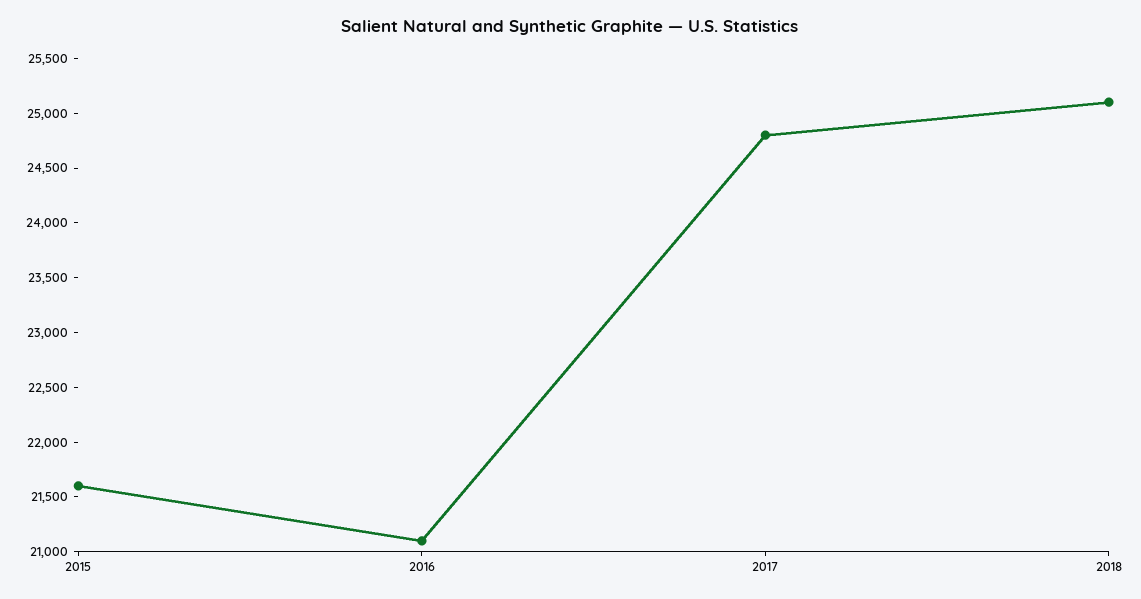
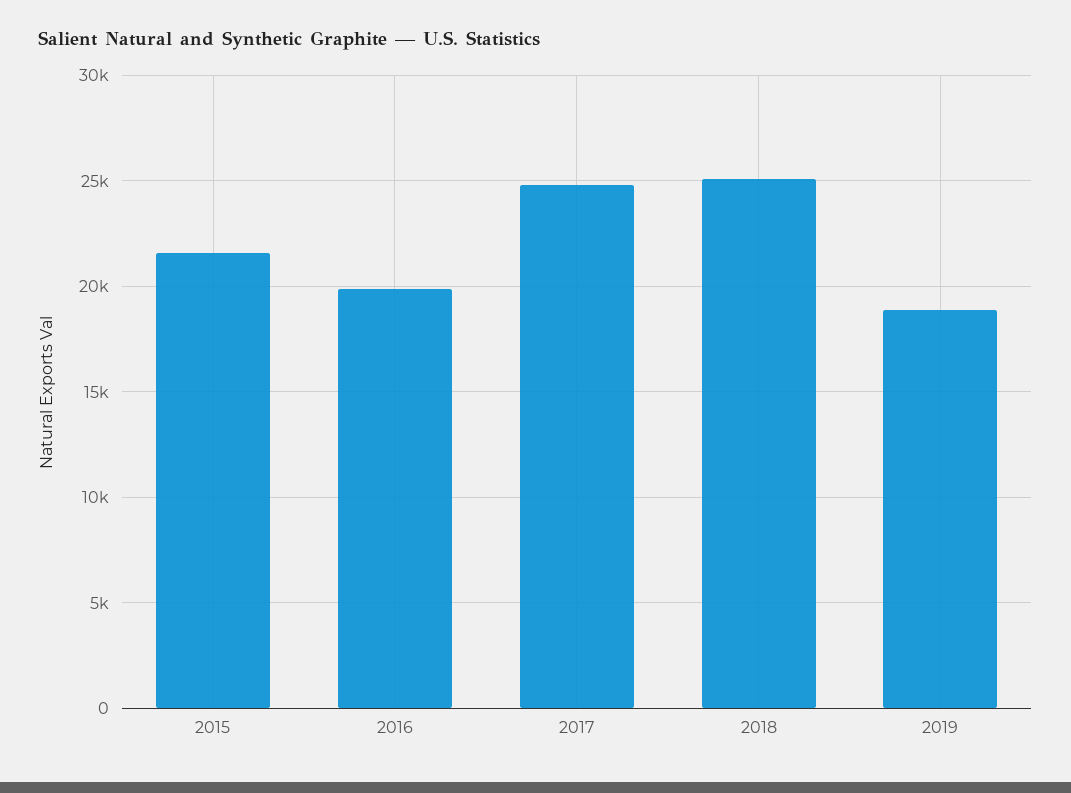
2016: 21100 -> 20000
2019: none -> 19000

